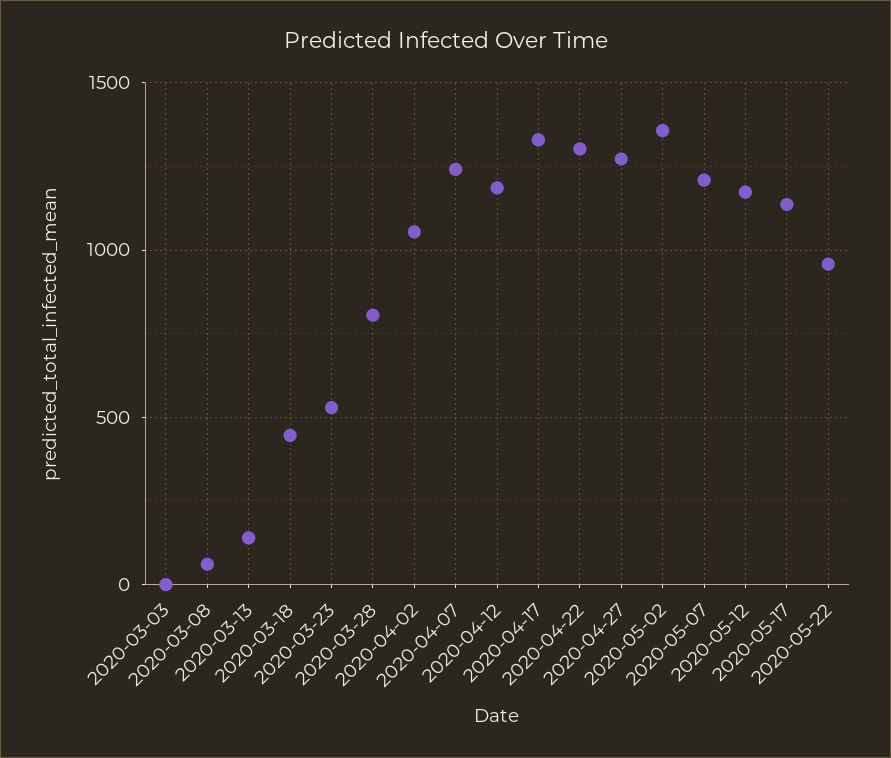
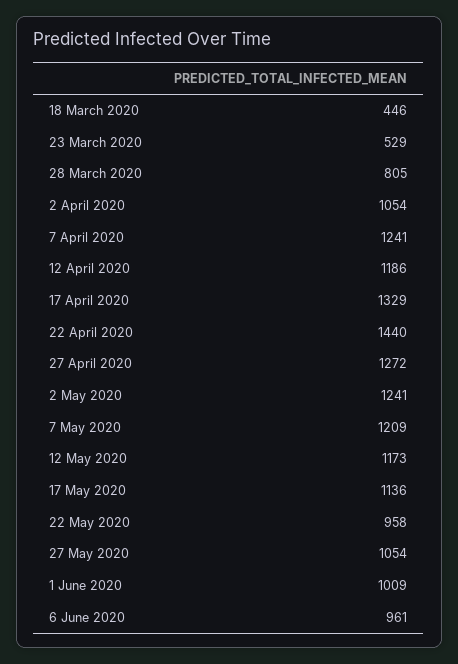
2020-03-03: 0 -> none
2020-03-08: 50 -> none
2020-03-13: 150 -> none
2020-04-22: 1300 -> 1440
2020-05-02: 1350 -> 1241
27 May 2020: none -> 1054
1 June 2020: none -> 1009
6 June 2020: none -> 961

